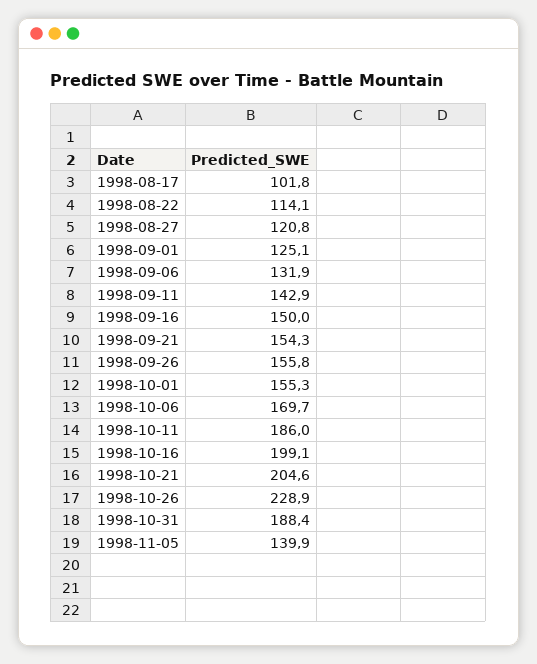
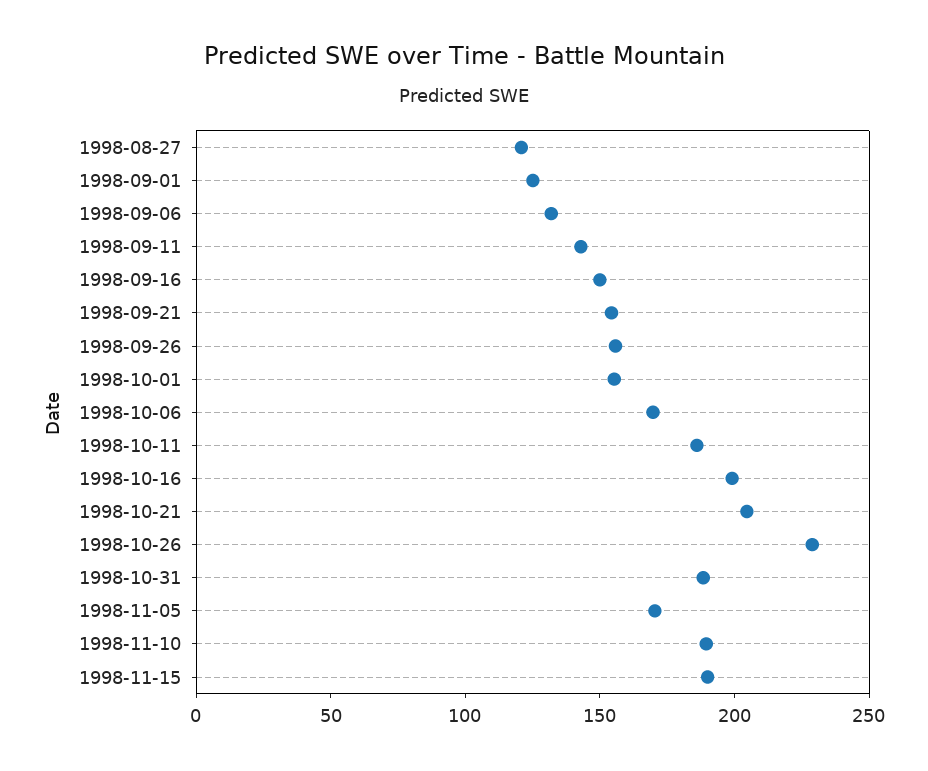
1998-08-17: 101.8 -> none
1998-08-22: 114.1 -> none
1998-11-05: 139.9 -> 170
1998-11-10: none -> 190
1998-11-15: none -> 190

